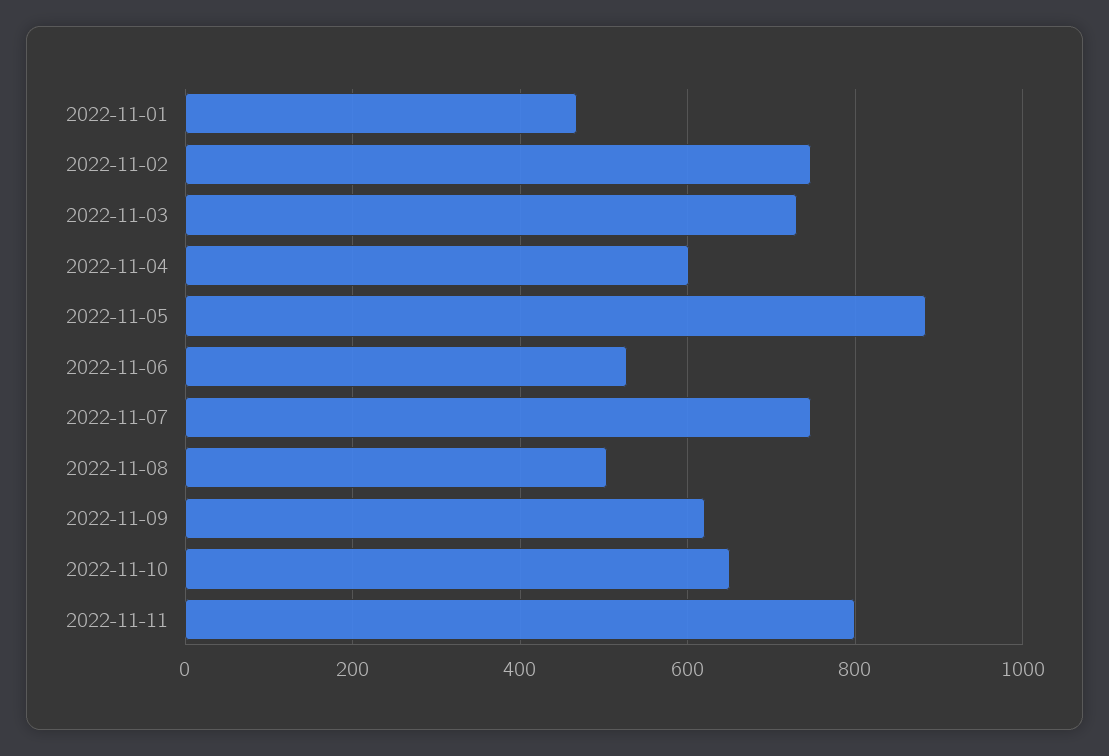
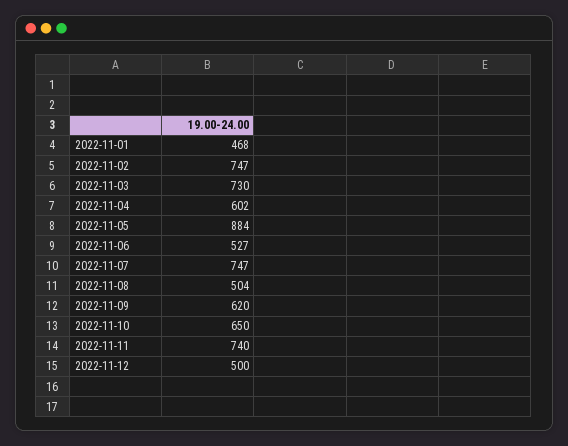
2022-11-11: 800 -> 740
2022-11-12: none -> 500

